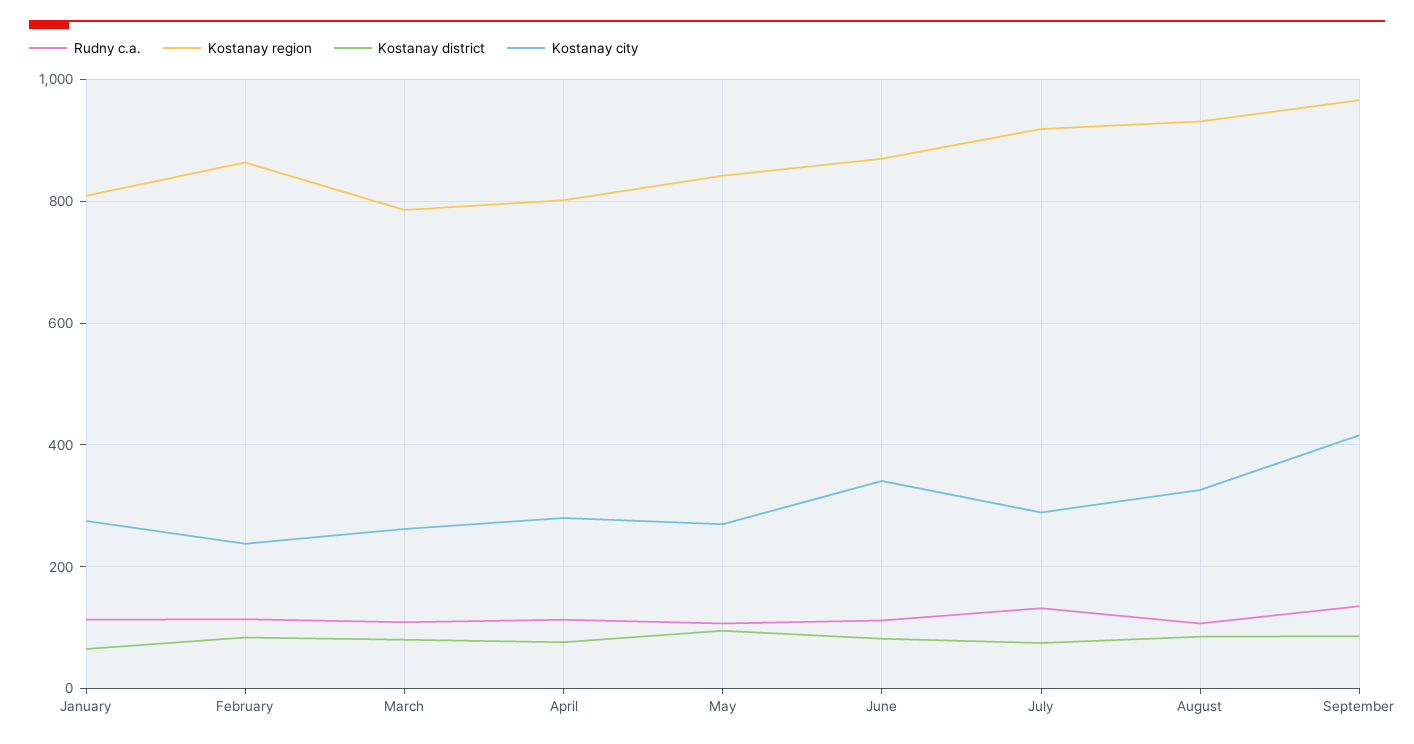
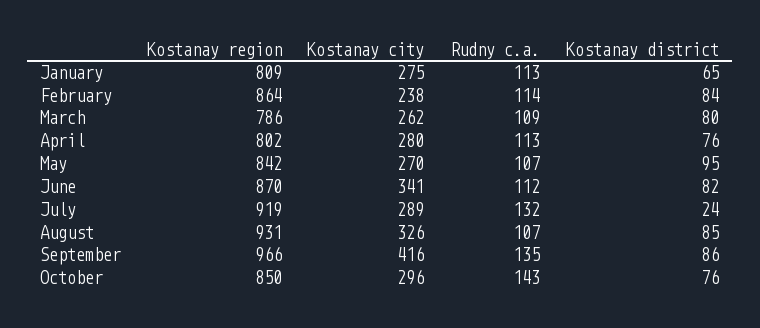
Kostanay district, July: 80 -> 24
Kostanay region, October: none -> 850
Kostanay city, October: none -> 296
Rudny c.a., October: none -> 143
Kostanay district, October: none -> 76

